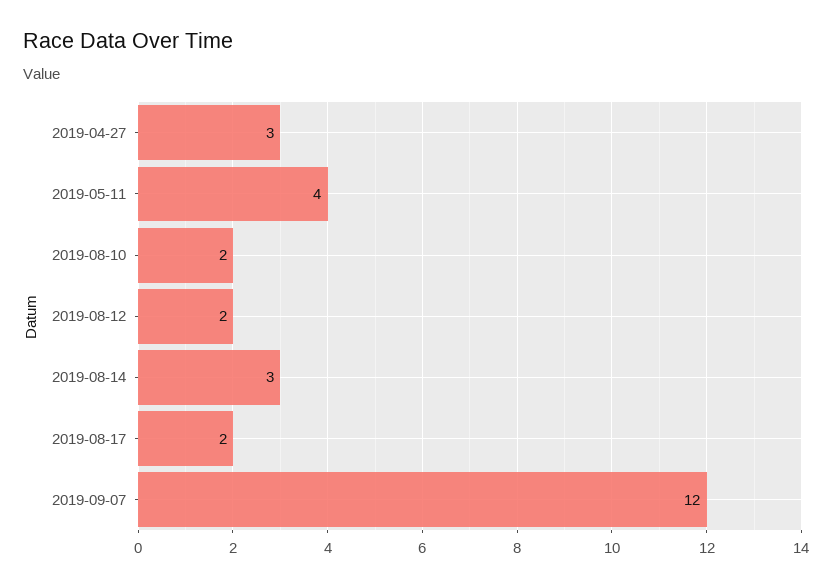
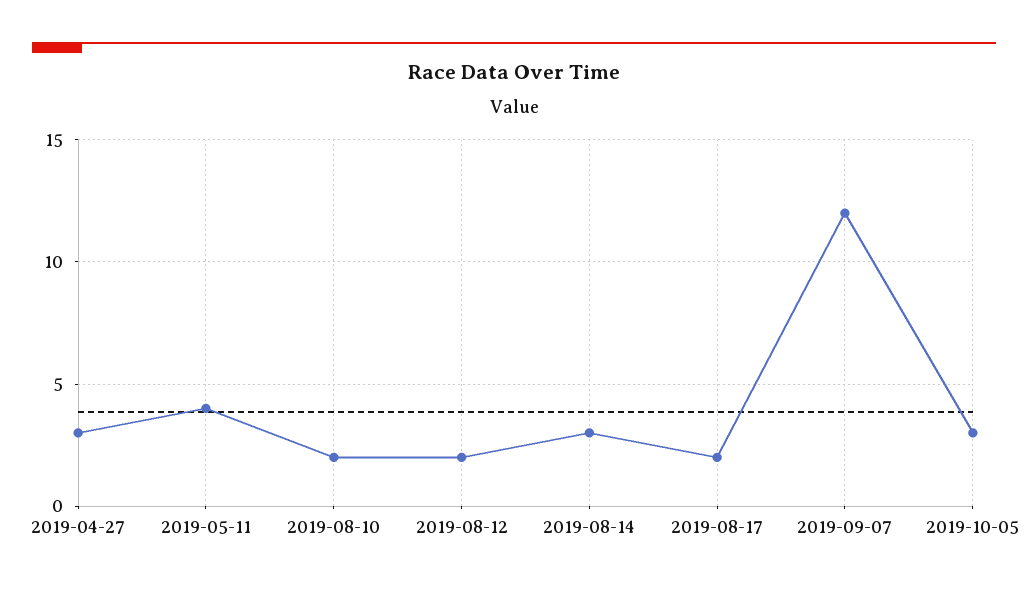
2019-10-05: none -> 3

